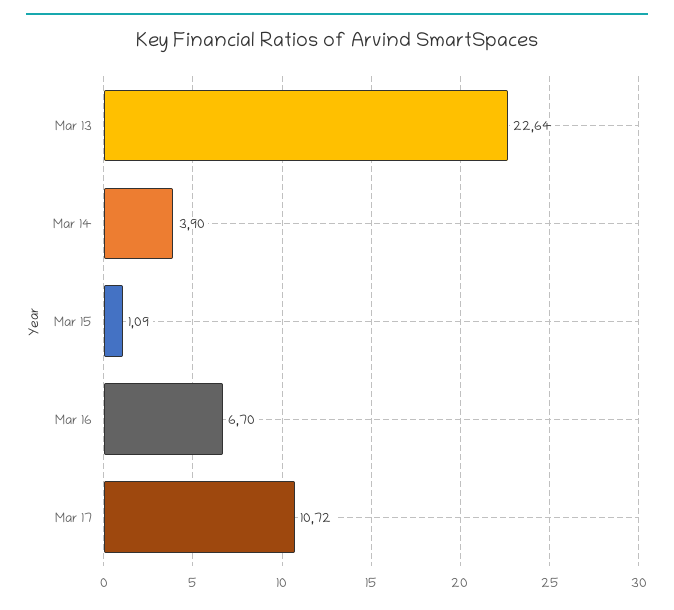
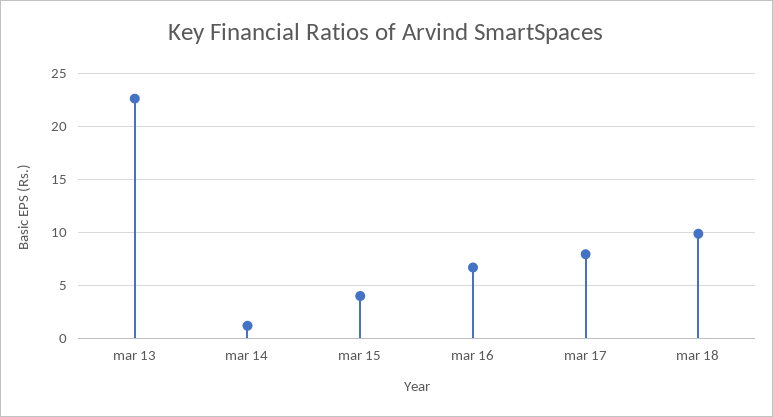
Mar 14: 3.9 -> 1
Mar 15: 1.09 -> 4
Mar 17: 10.72 -> 8
mar 18: none -> 10

